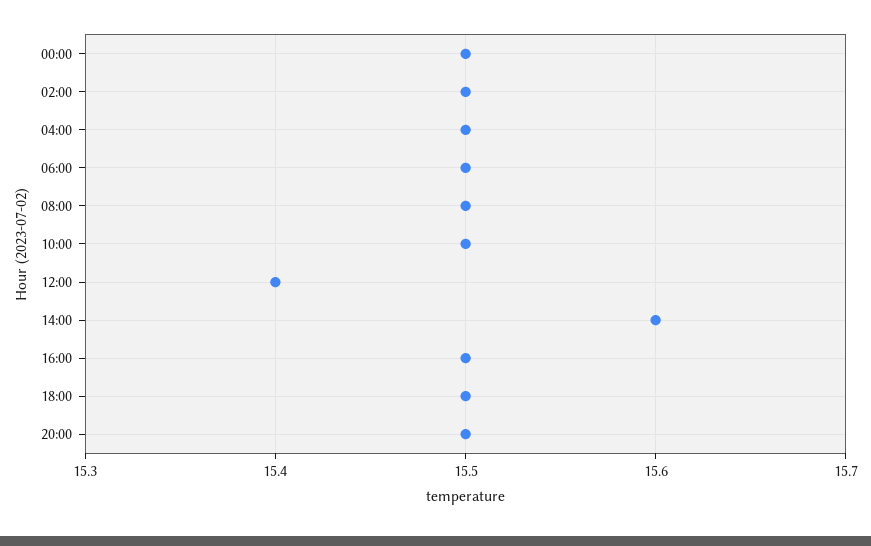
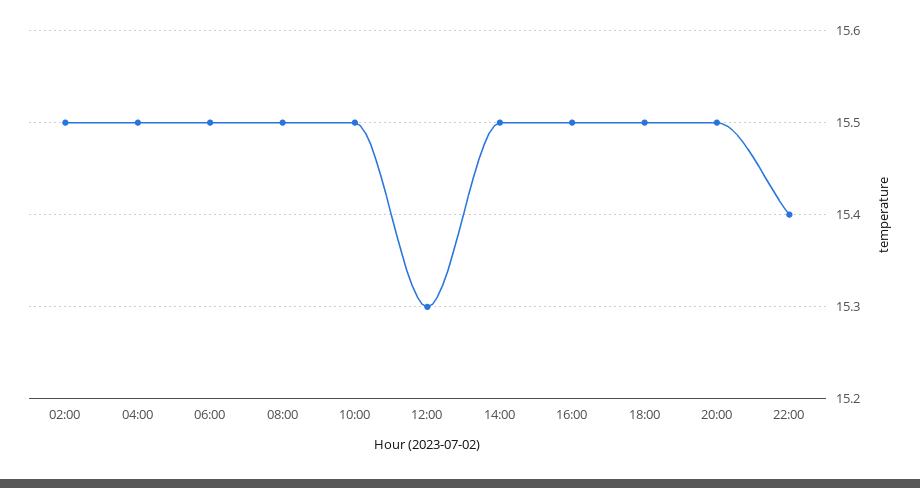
00:00: 15.5 -> none
12:00: 15.4 -> 15.3
14:00: 15.6 -> 15.5
22:00: none -> 15.4

